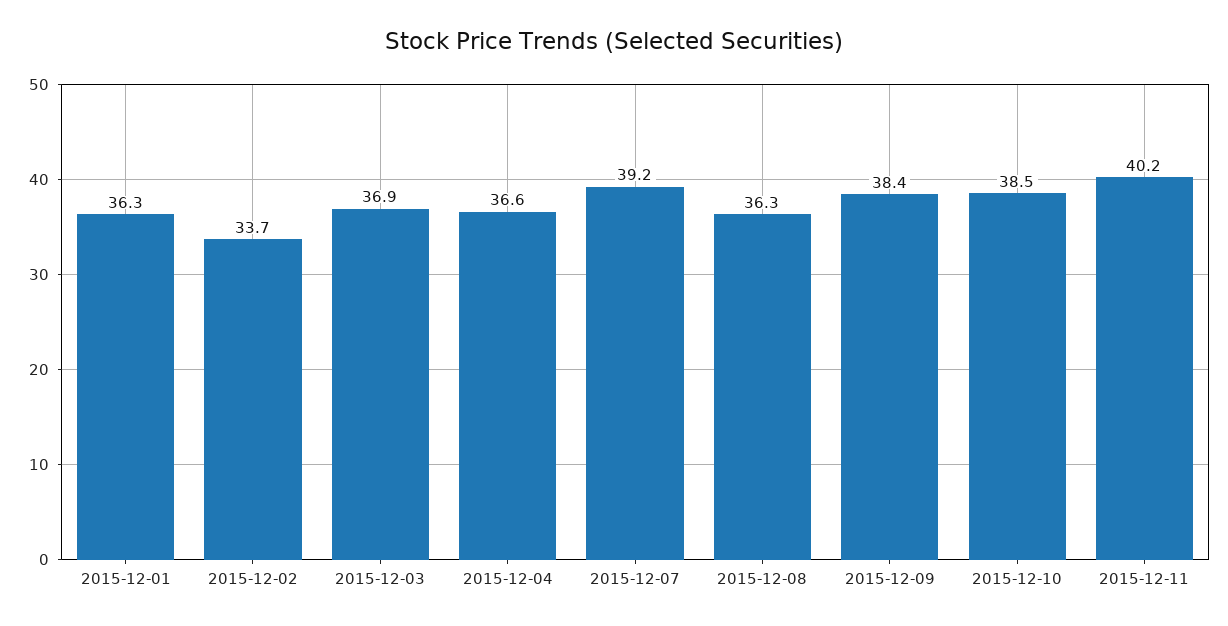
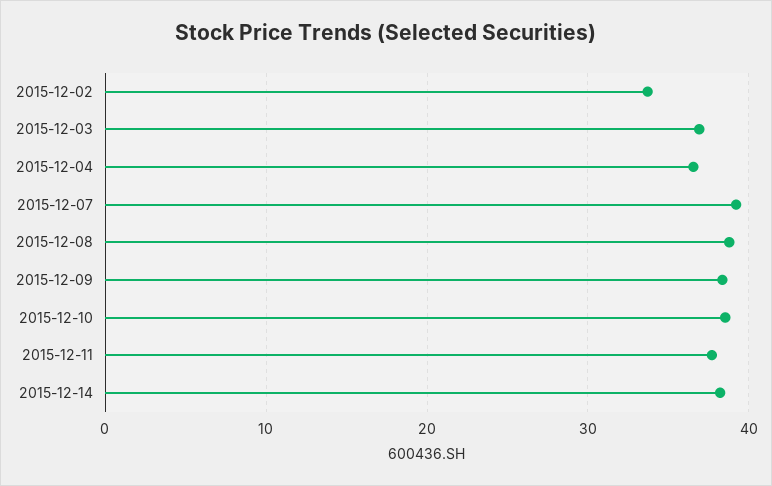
2015-12-01: 36.3 -> none
2015-12-08: 36.3 -> 39
2015-12-11: 40.2 -> 38
2015-12-14: none -> 38

